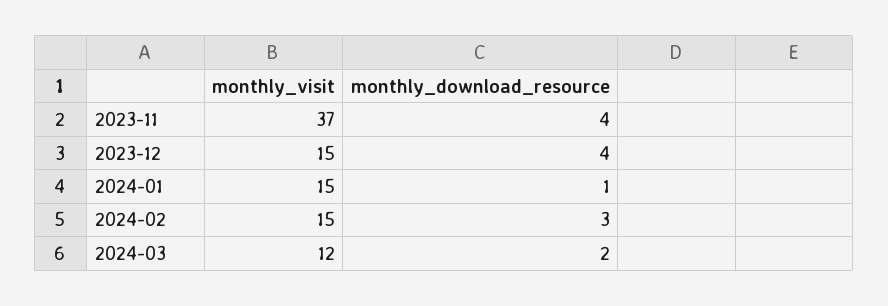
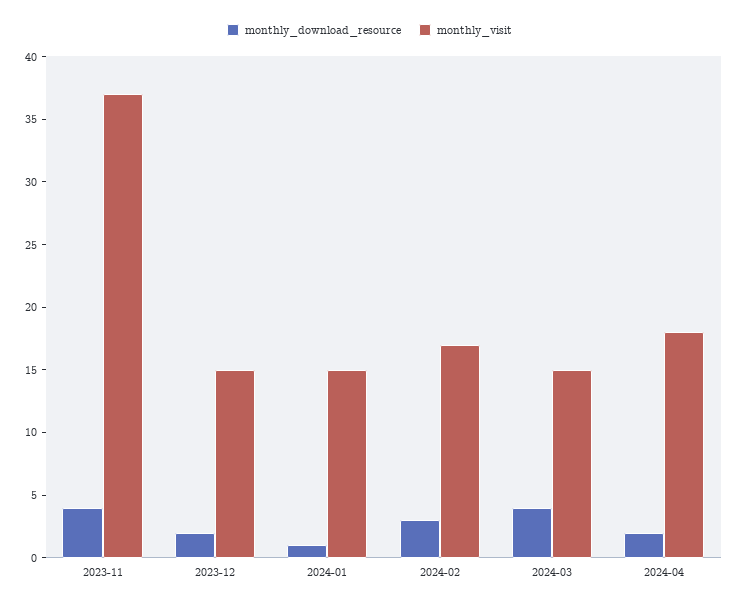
monthly_download_resource, 2023-12: 4 -> 2
monthly_visit, 2024-02: 15 -> 17
monthly_visit, 2024-03: 12 -> 15
monthly_download_resource, 2024-03: 2 -> 4
monthly_download_resource, 2024-04: none -> 2
monthly_visit, 2024-04: none -> 18

